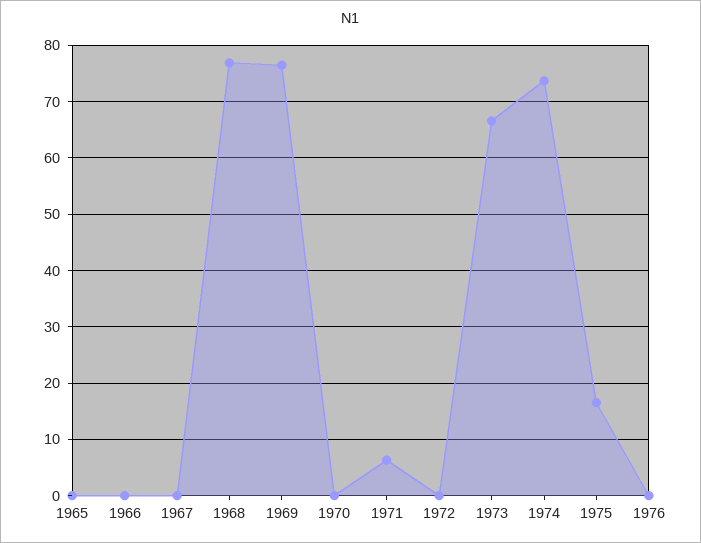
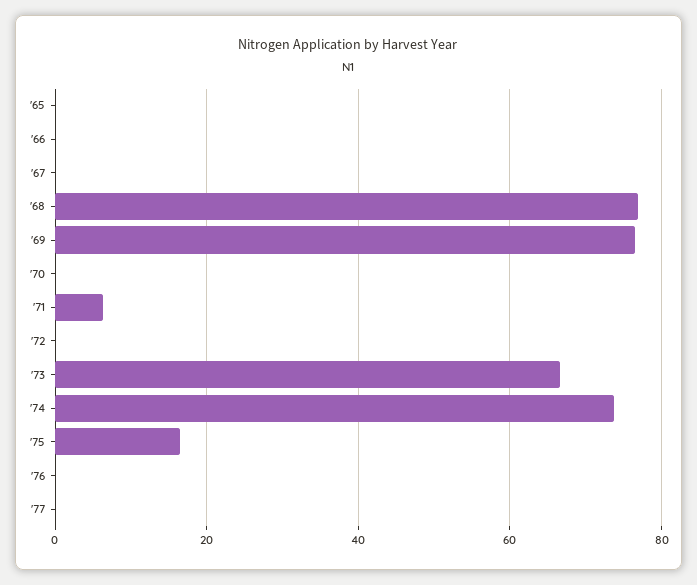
'77: none -> 0

